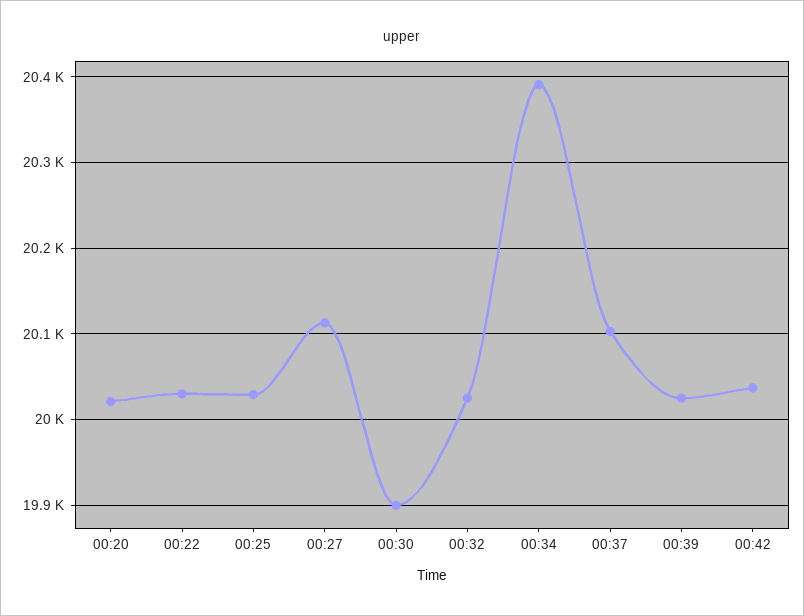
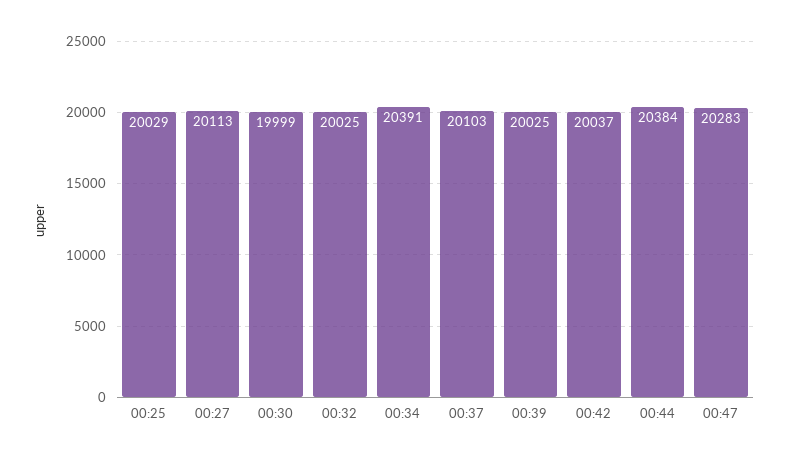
00:20: 20020 -> none
00:22: 20030 -> none
00:30: 19900 -> 19999
00:44: none -> 20384
00:47: none -> 20283

